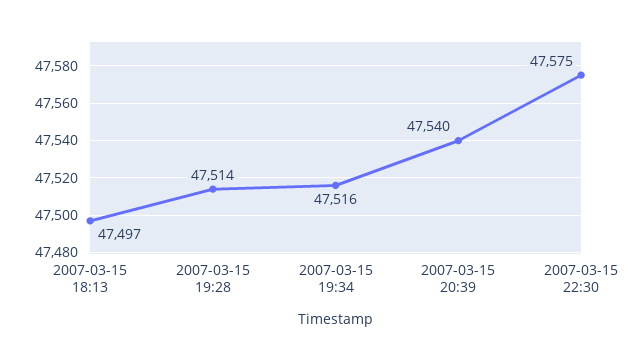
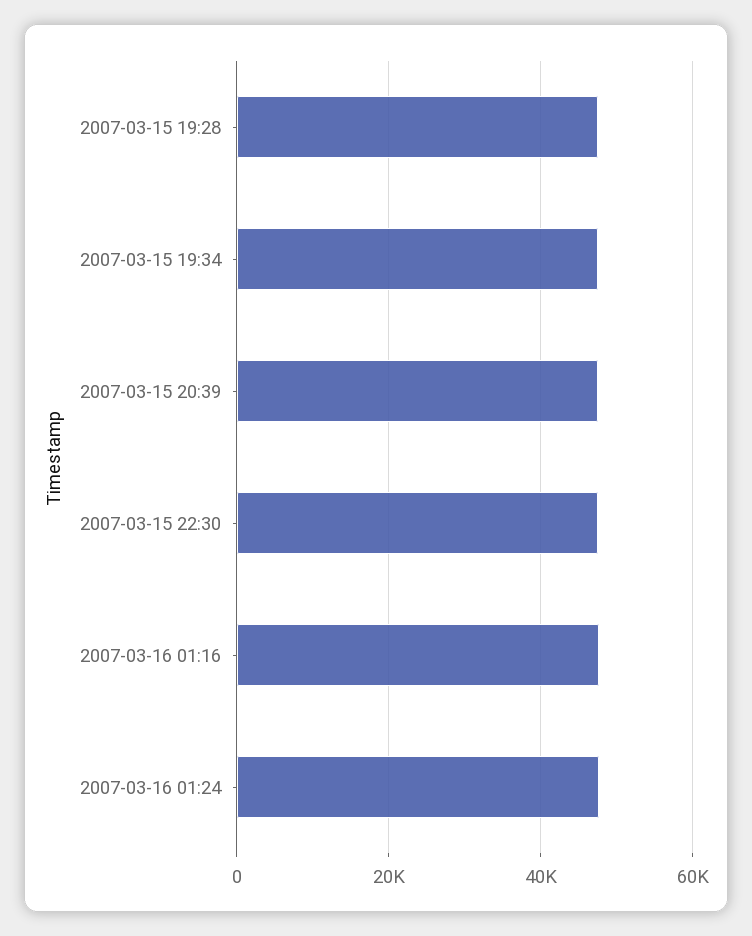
2007-03-15 18:13: 47497 -> none
2007-03-16 01:16: none -> 48000
2007-03-16 01:24: none -> 48000

